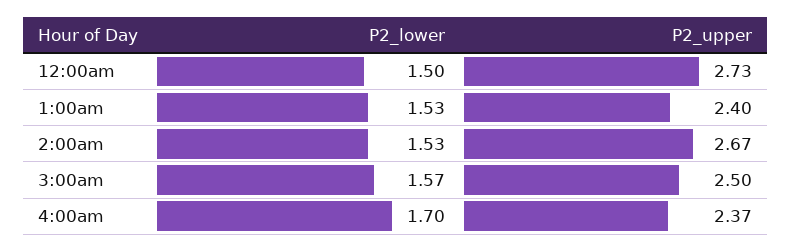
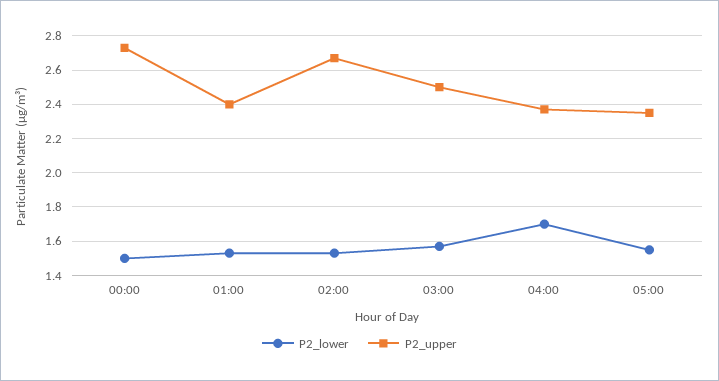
P2_lower, 05:00: none -> 1.55
P2_upper, 05:00: none -> 2.35

